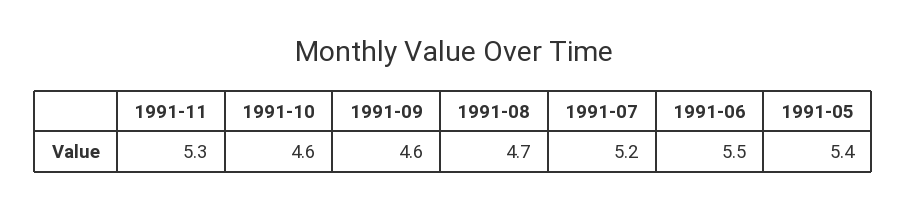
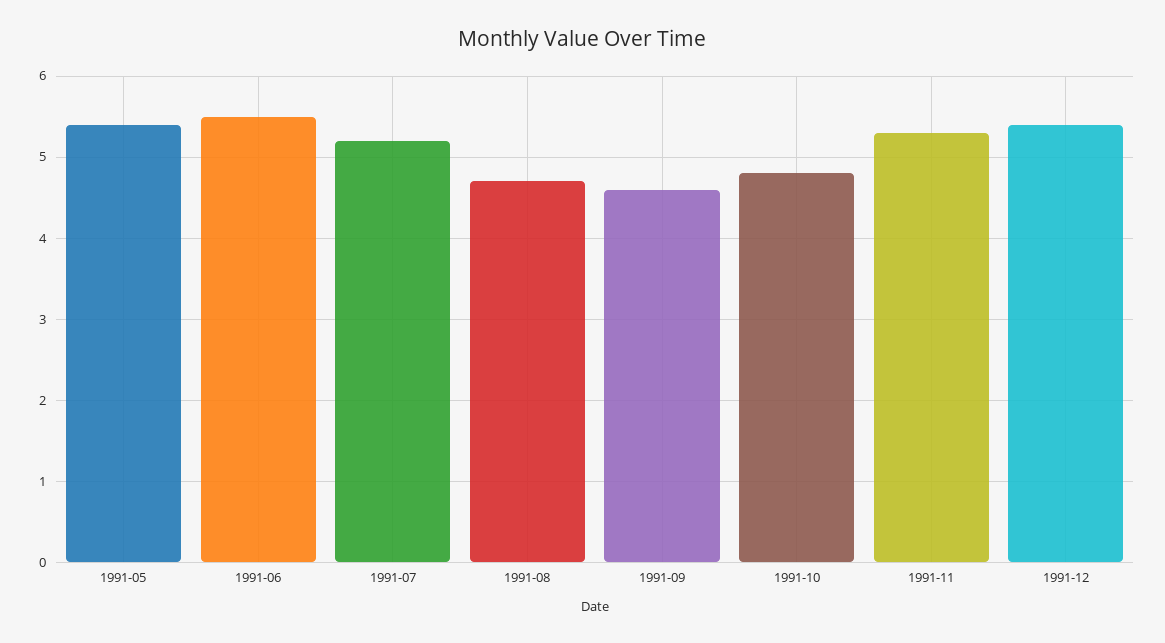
1991-10: 4.6 -> 4.8
1991-12: none -> 5.4

